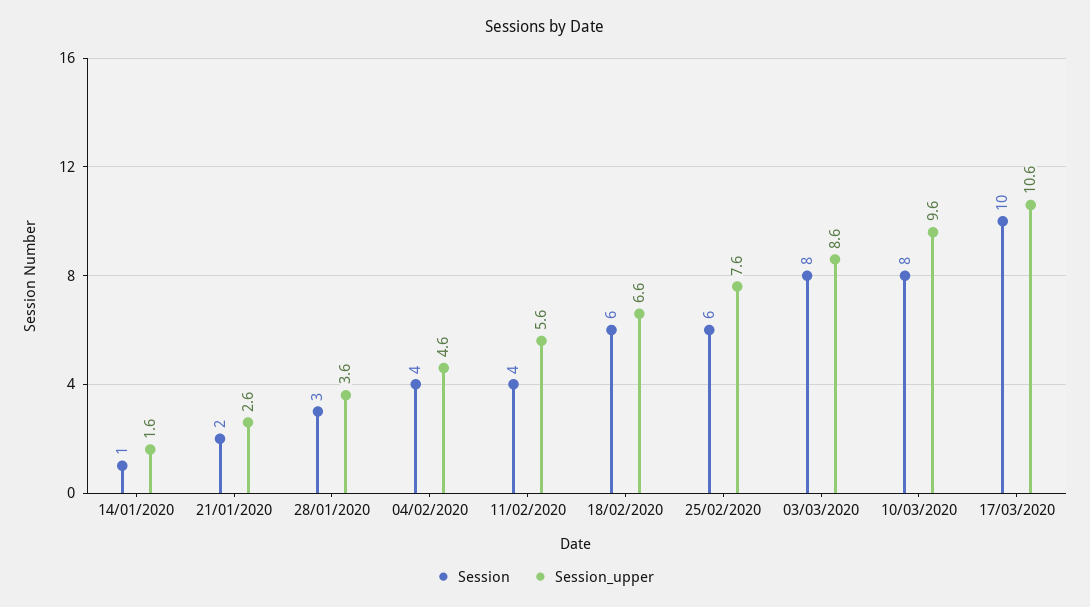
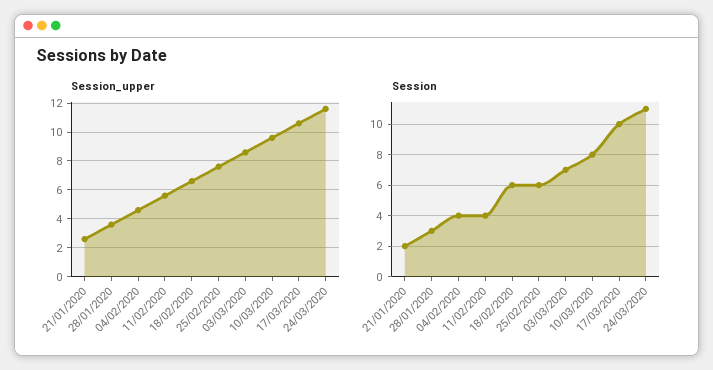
Session, 14/01/2020: 1 -> none
Session_upper, 14/01/2020: 1.6 -> none
Session, 03/03/2020: 8 -> 7
Session_upper, 24/03/2020: none -> 11.5
Session, 24/03/2020: none -> 11

